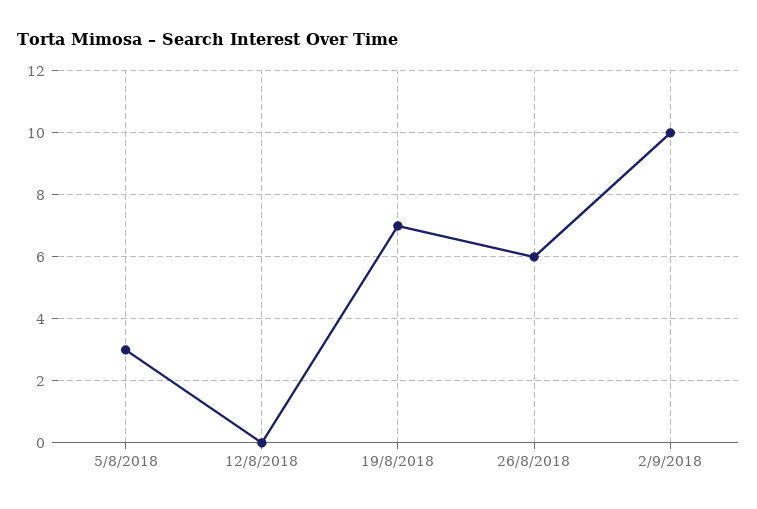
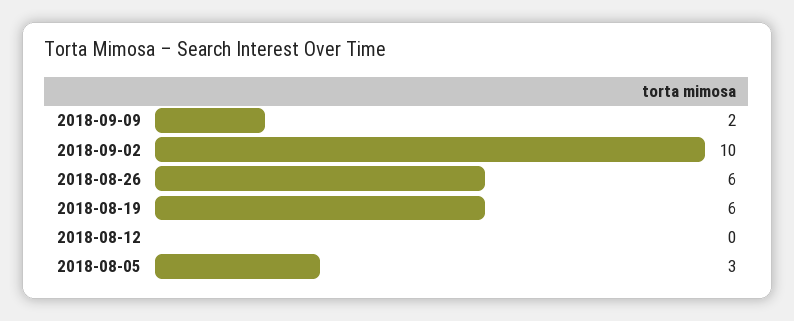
19/8/2018: 7 -> 6
2018-09-09: none -> 2

